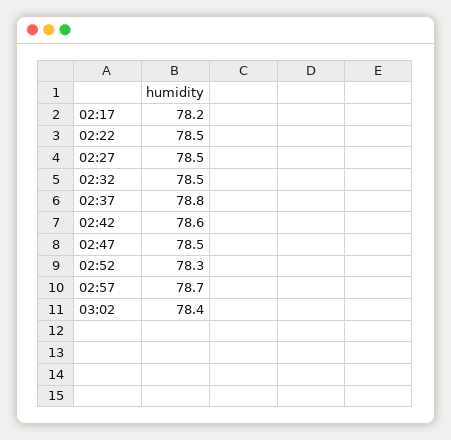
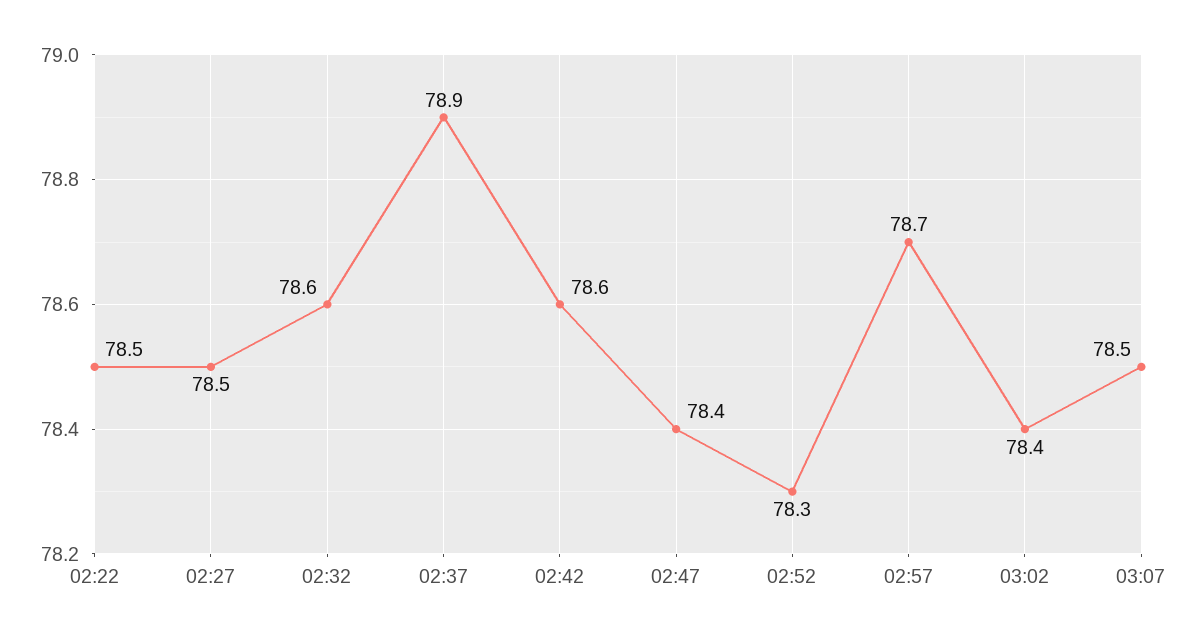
02:17: 78.2 -> none
02:32: 78.5 -> 78.6
02:37: 78.8 -> 78.9
02:47: 78.5 -> 78.4
03:07: none -> 78.5

